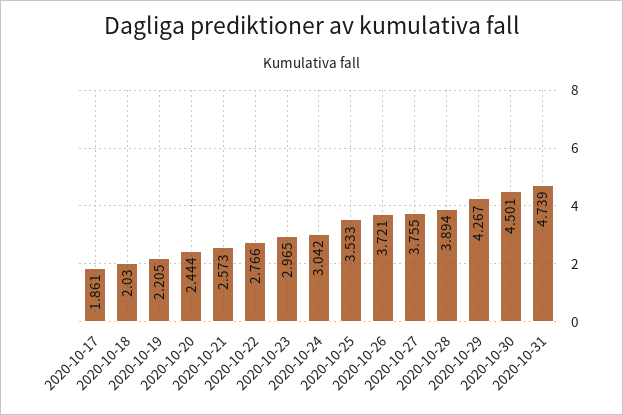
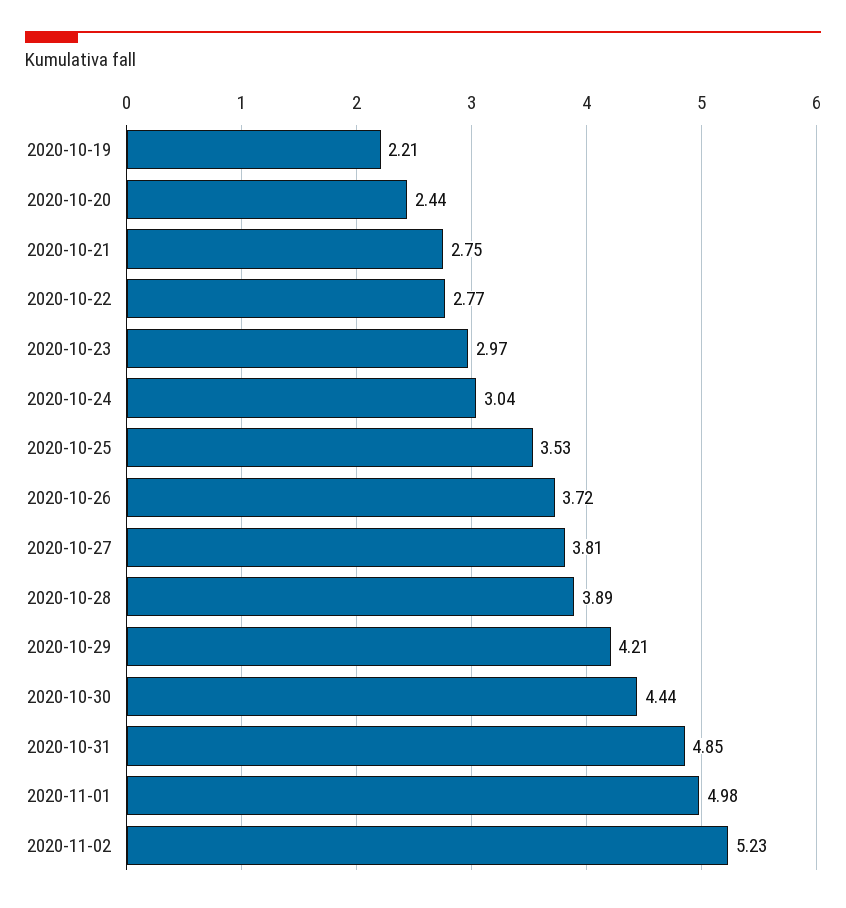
2020-10-17: 1.861 -> none
2020-10-18: 2.03 -> none
2020-10-21: 2.573 -> 2.75
2020-10-27: 3.755 -> 3.81
2020-10-29: 4.267 -> 4.21
2020-10-30: 4.501 -> 4.44
2020-10-31: 4.739 -> 4.85
2020-11-01: none -> 4.98
2020-11-02: none -> 5.23

